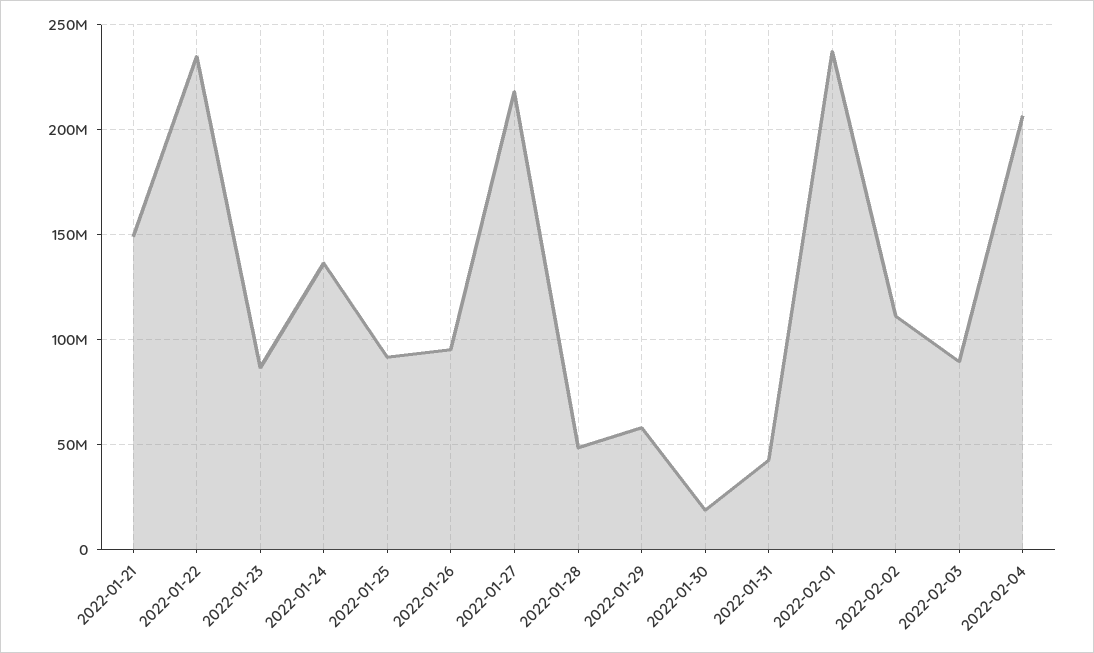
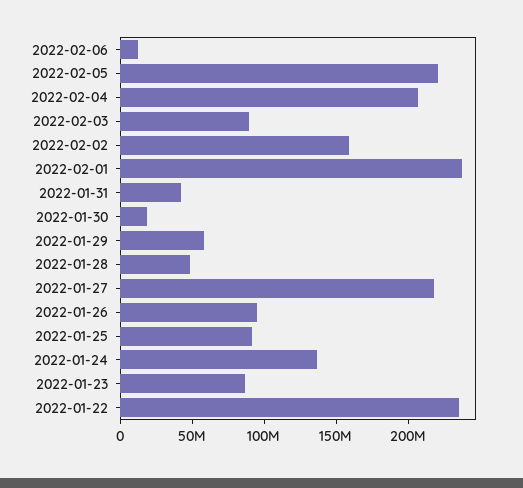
2022-01-21: 150000000 -> none
2022-02-02: 110000000 -> 160000000
2022-02-06: none -> 10000000
2022-02-05: none -> 220000000

